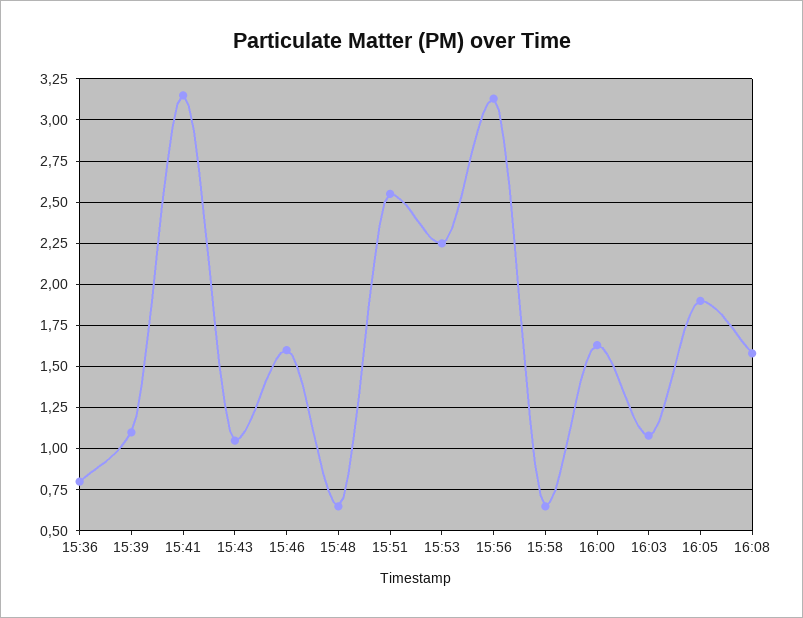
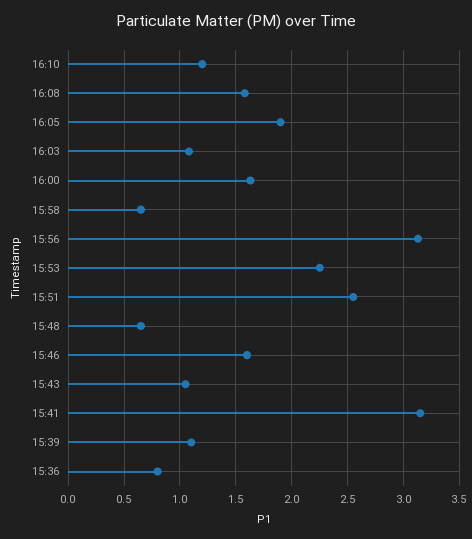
16:10: none -> 1.2

